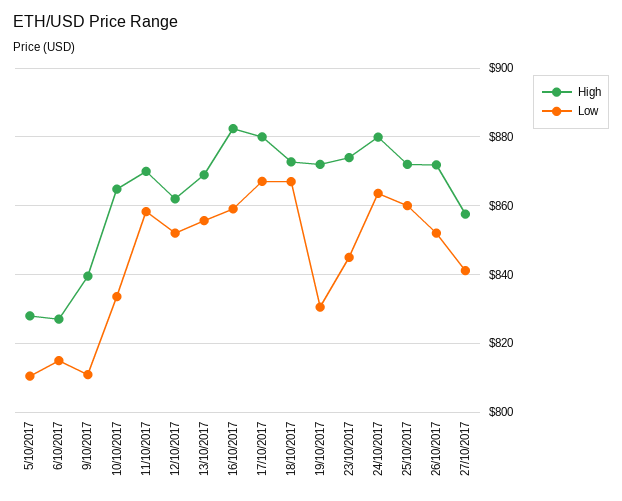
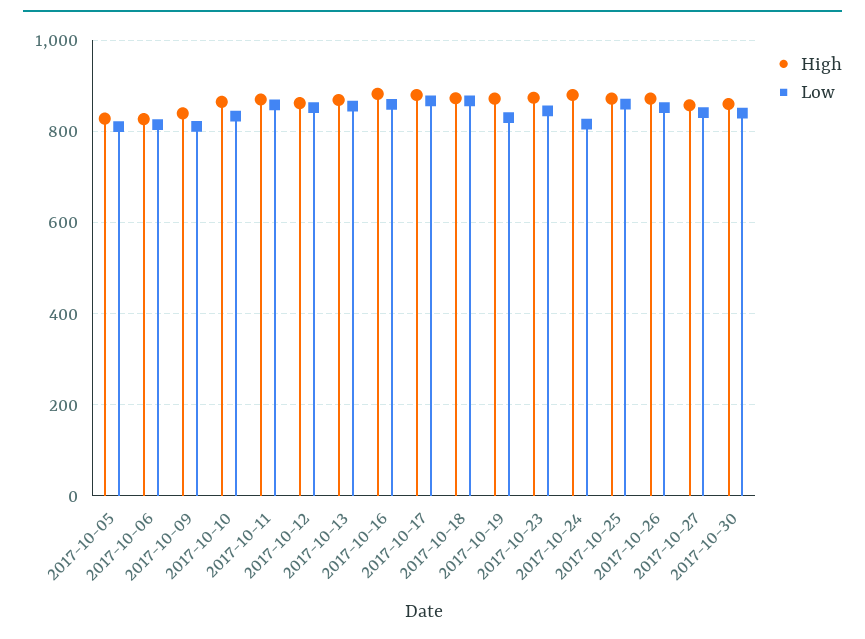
Low, 24/10/2017: 864 -> 820
High, 2017-10-30: none -> 860
Low, 2017-10-30: none -> 840

